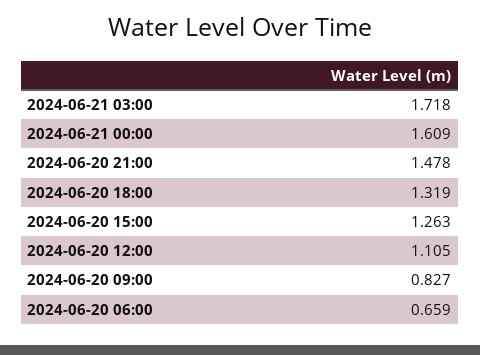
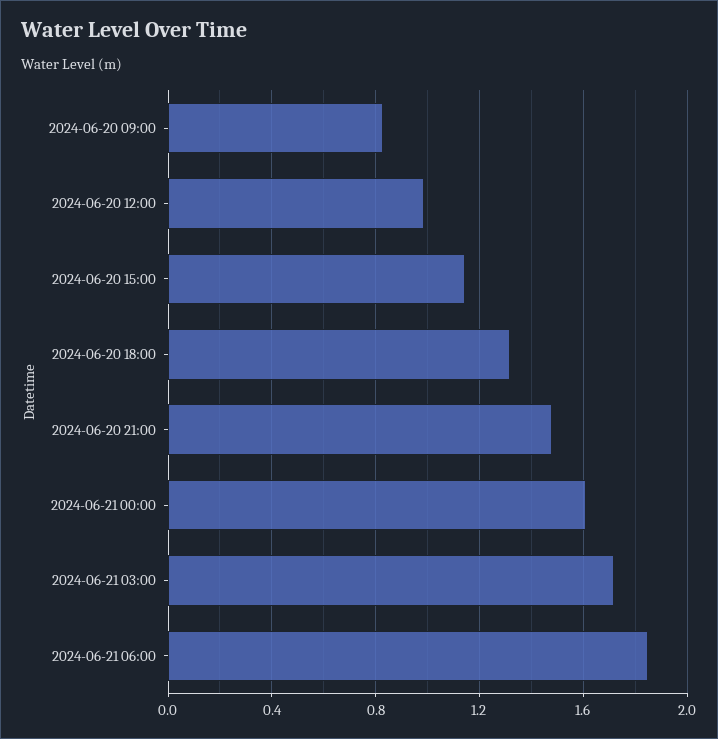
2024-06-20 15:00: 1.263 -> 1.15
2024-06-20 12:00: 1.105 -> 1
2024-06-20 06:00: 0.659 -> none
2024-06-21 06:00: none -> 1.85

